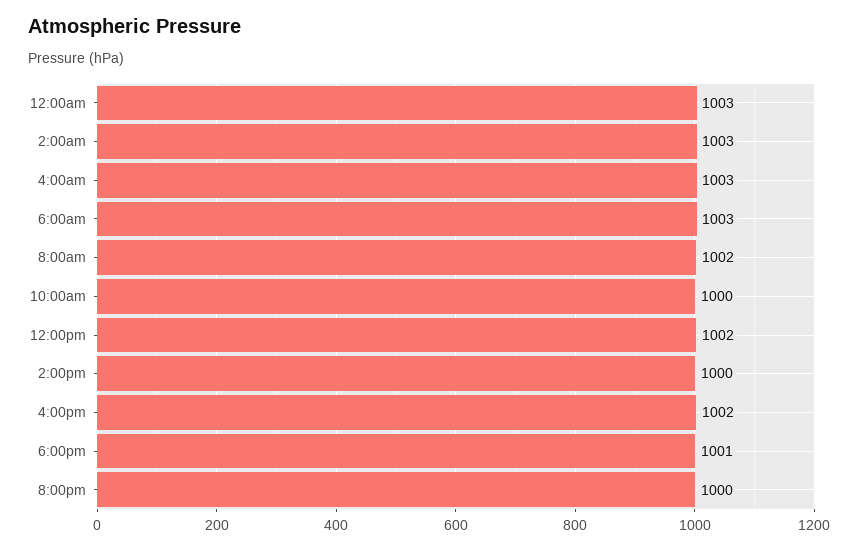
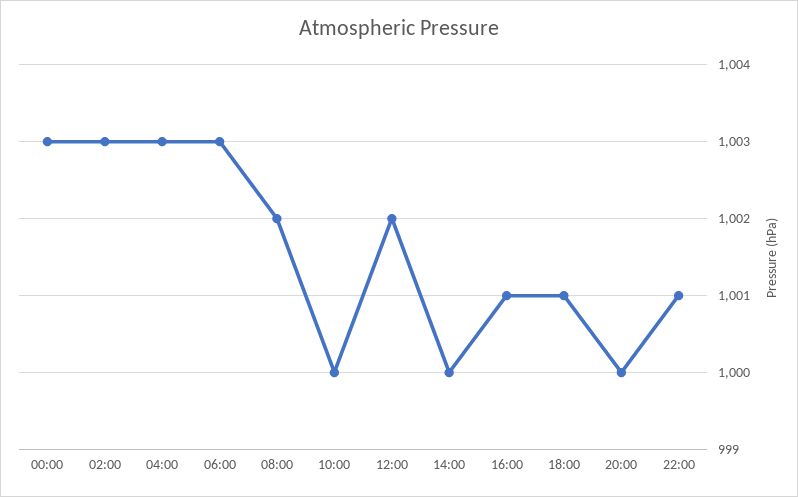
4:00pm: 1002 -> 1001
22:00: none -> 1001

